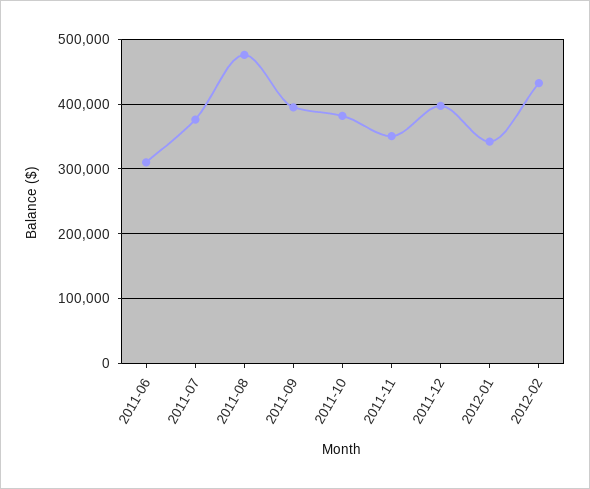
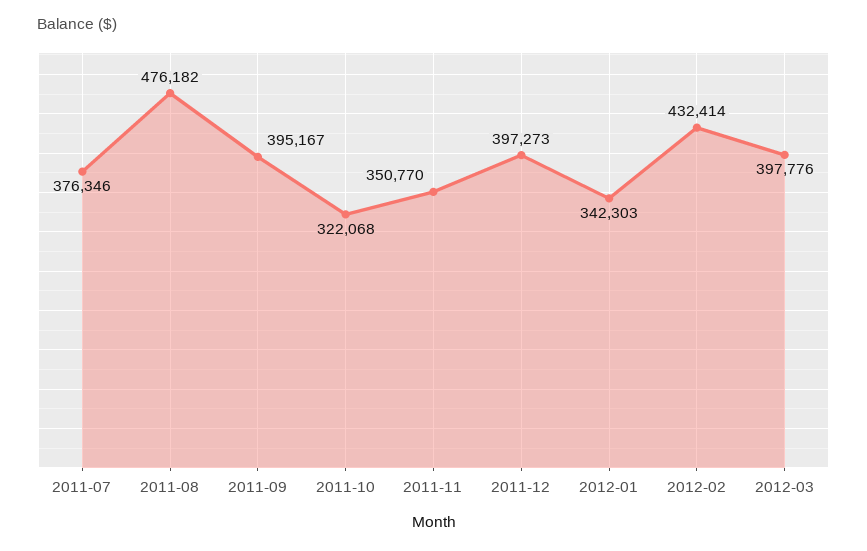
2011-06: 310000 -> none
2011-10: 380000 -> 322068
2012-03: none -> 397776

